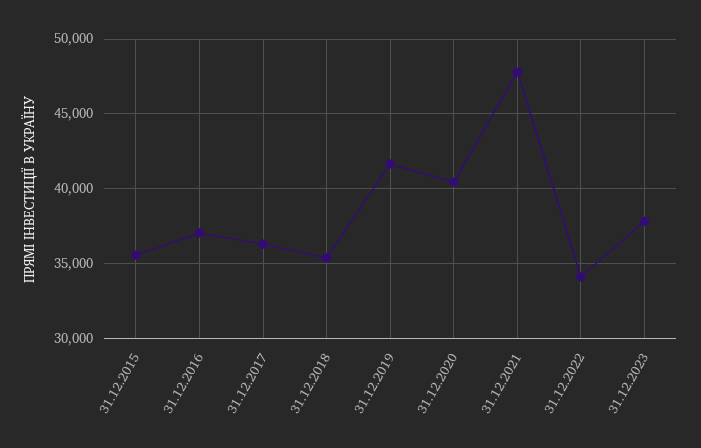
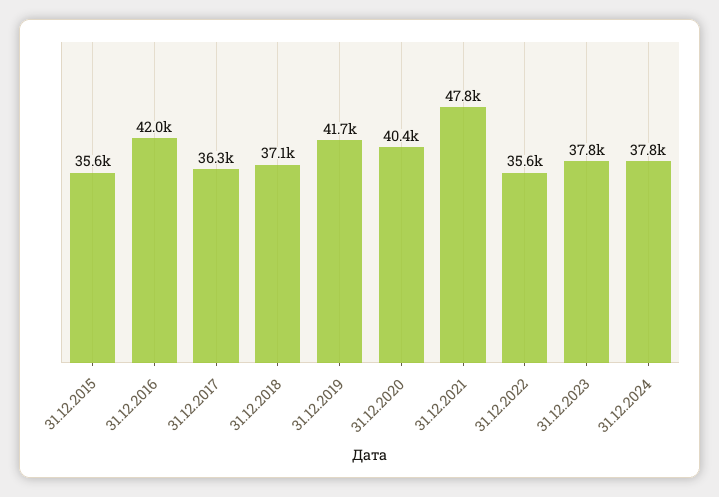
31.12.2016: 37000 -> 42000
31.12.2018: 35500 -> 37100
31.12.2022: 34000 -> 35600
31.12.2024: none -> 37800

